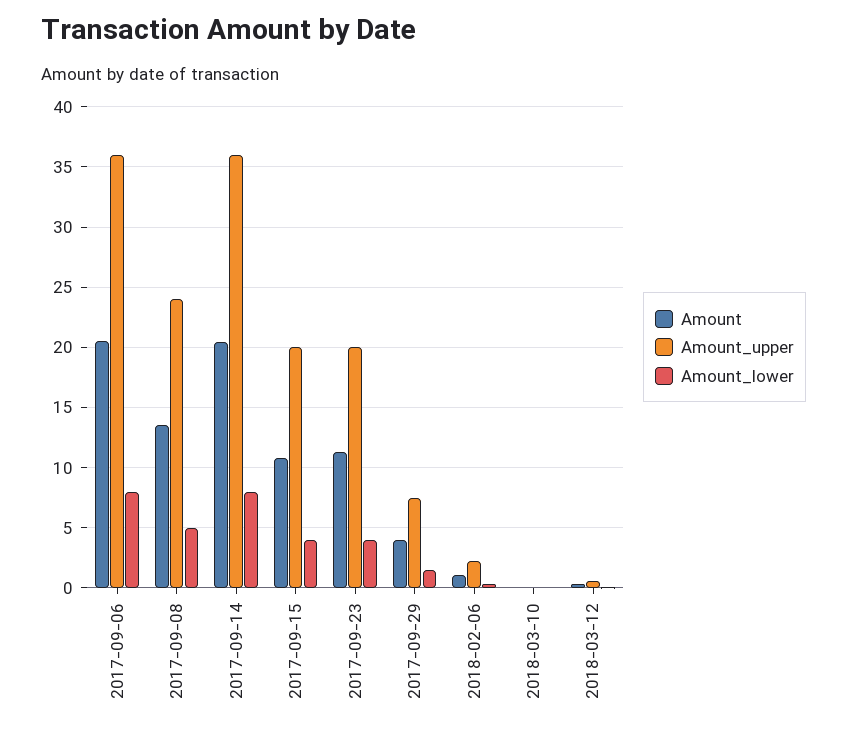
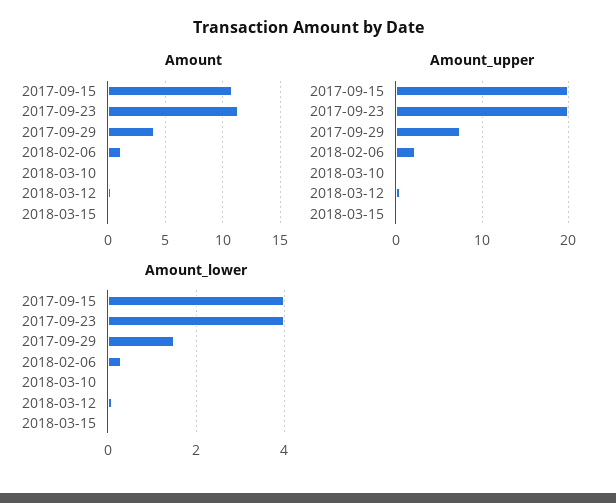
Amount, 2017-09-06: 20.5 -> none
Amount_upper, 2017-09-06: 36 -> none
Amount_lower, 2017-09-06: 8 -> none
Amount, 2017-09-08: 13.5 -> none
Amount_upper, 2017-09-08: 24 -> none
Amount_lower, 2017-09-08: 5 -> none
Amount, 2017-09-14: 20.5 -> none
Amount_upper, 2017-09-14: 36 -> none
Amount_lower, 2017-09-14: 8 -> none
Amount, 2018-03-15: none -> 0
Amount_upper, 2018-03-15: none -> 0
Amount_lower, 2018-03-15: none -> 0

